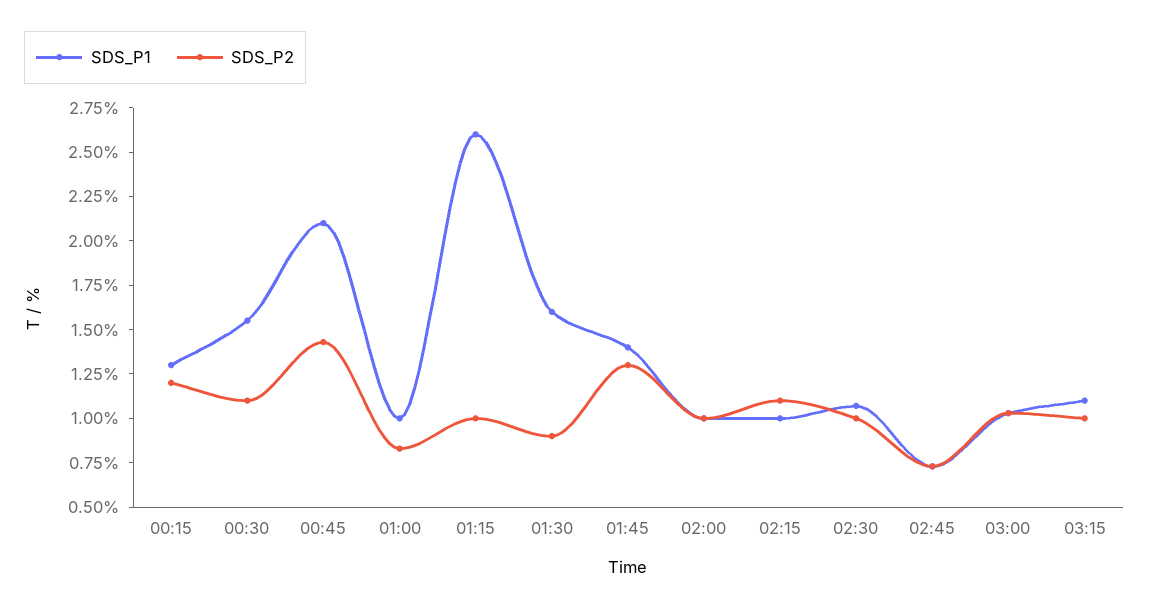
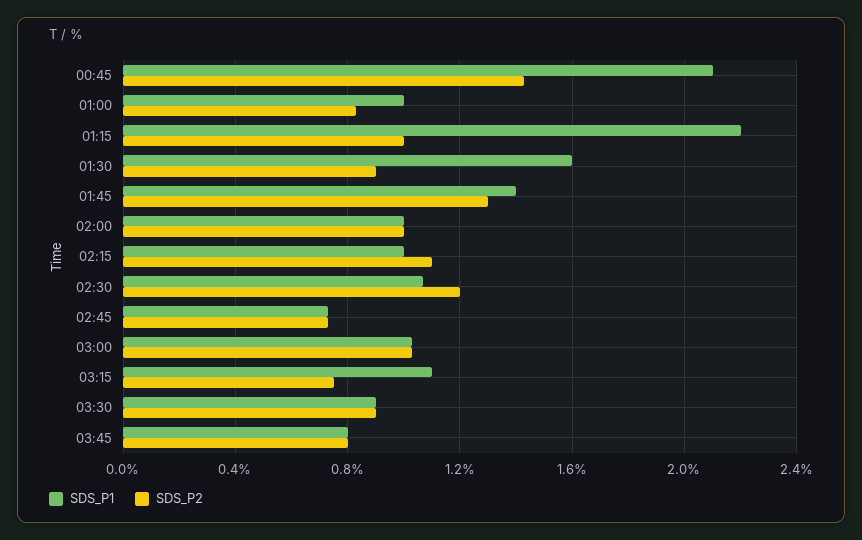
SDS_P1, 00:15: 1.3 -> none
SDS_P2, 00:15: 1.2 -> none
SDS_P1, 00:30: 1.55 -> none
SDS_P2, 00:30: 1.1 -> none
SDS_P1, 01:15: 2.6 -> 2.2
SDS_P2, 02:30: 1 -> 1.2
SDS_P2, 03:15: 1 -> 0.75
SDS_P1, 03:30: none -> 0.9
SDS_P2, 03:30: none -> 0.9
SDS_P1, 03:45: none -> 0.8
SDS_P2, 03:45: none -> 0.8

